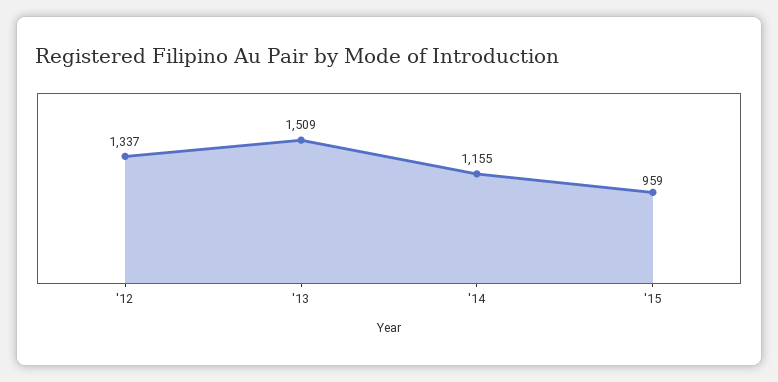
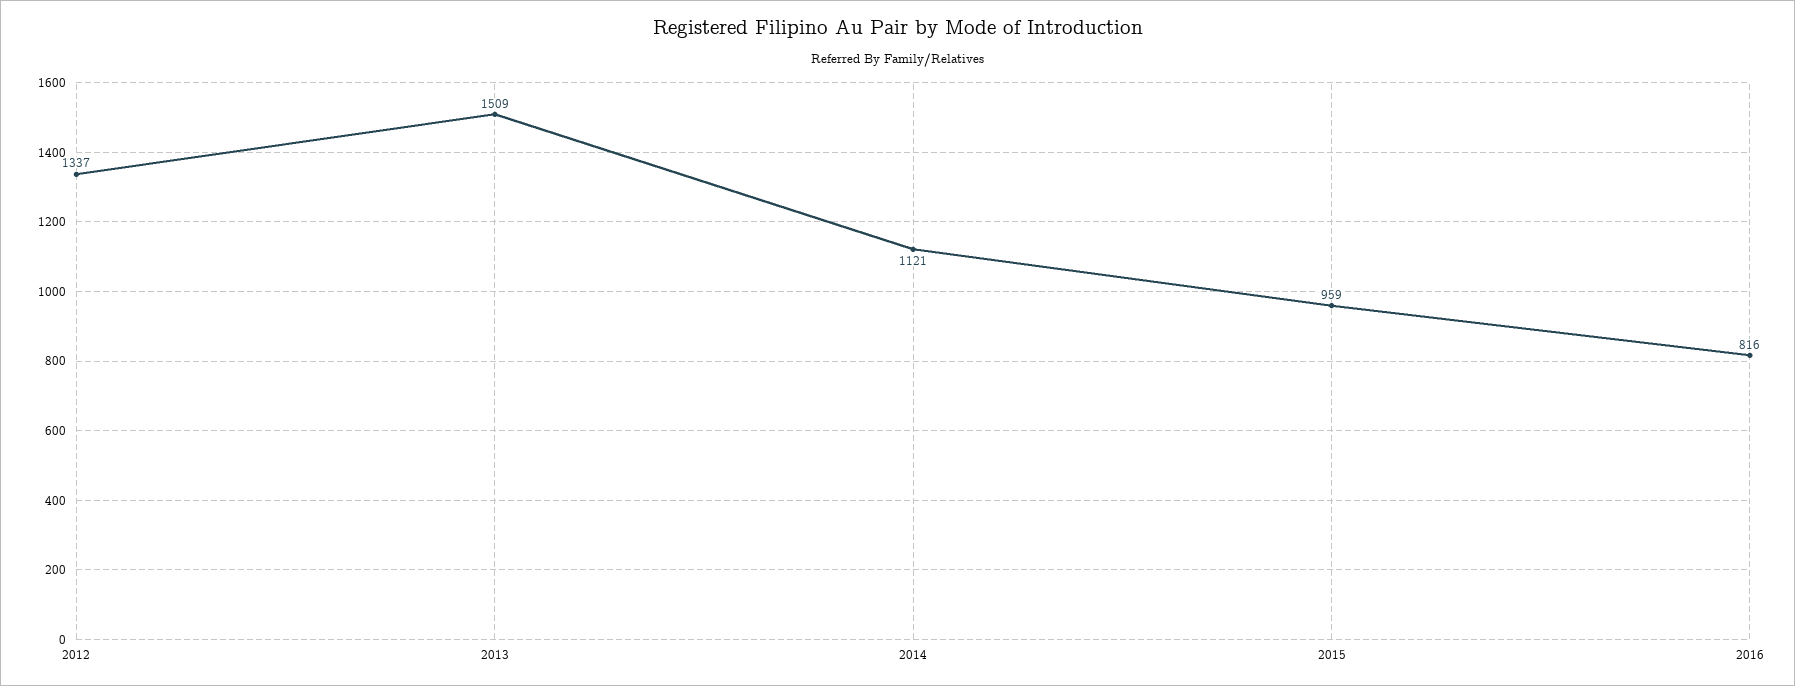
'14: 1155 -> 1121
2016: none -> 816

